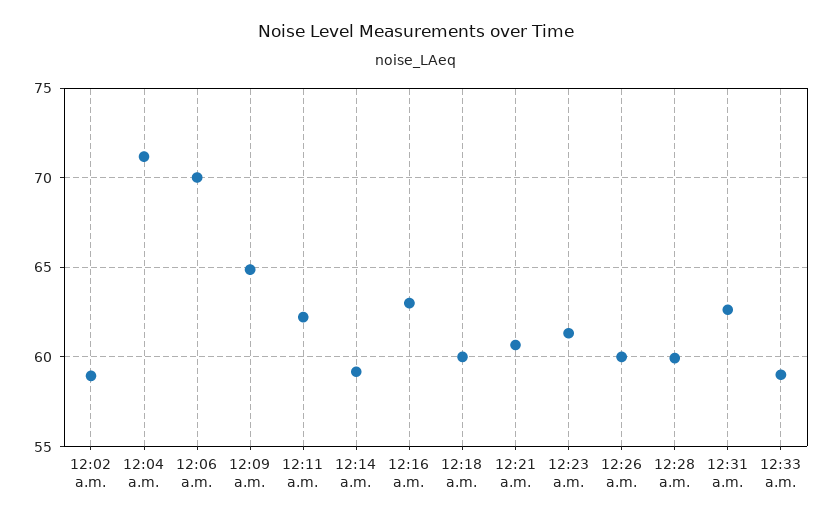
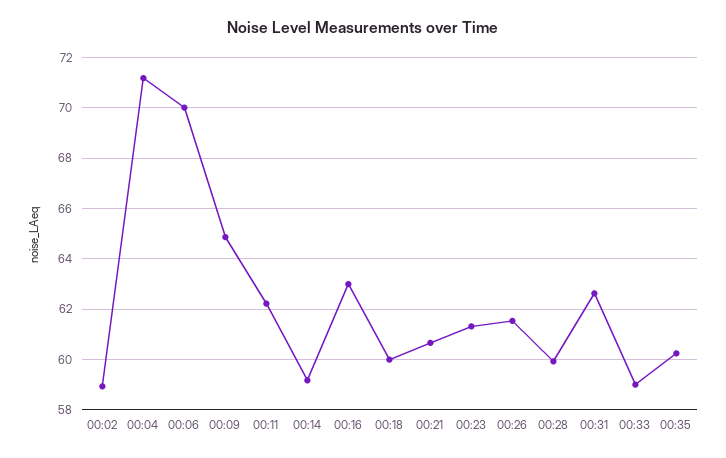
12:26 a.m.: 60 -> 61.5
00:35: none -> 60.25

